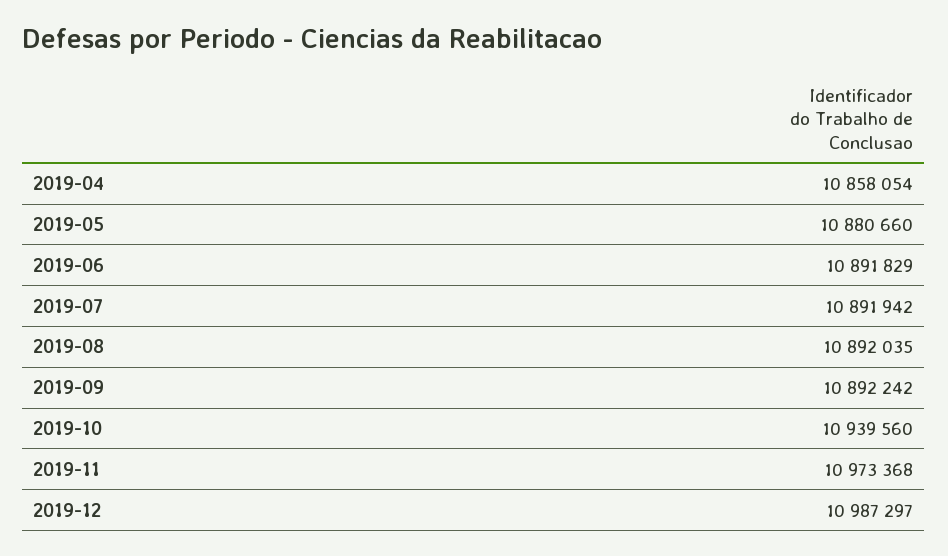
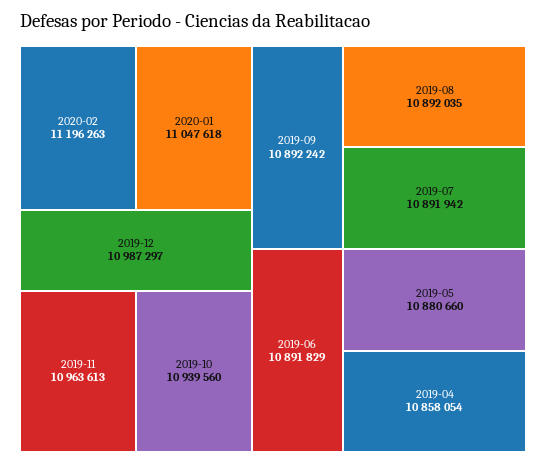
2019-11: 10973368 -> 10963613
2020-02: none -> 11196263
2020-01: none -> 11047618

